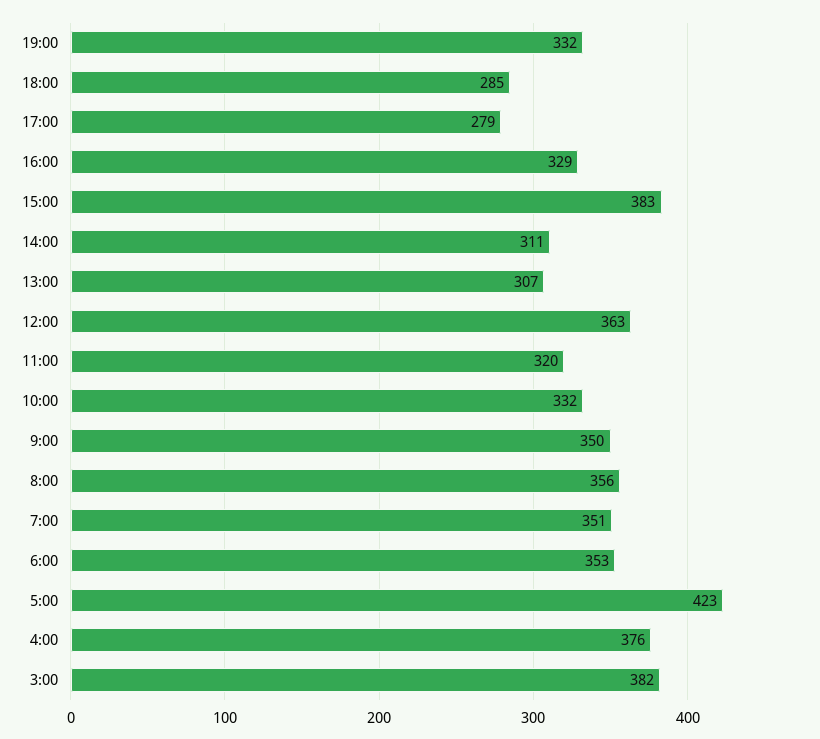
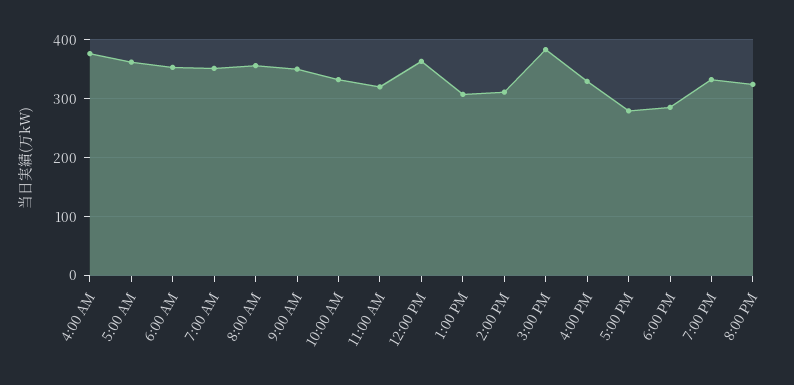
5:00: 423 -> 360
3:00: 382 -> none
8:00 PM: none -> 320

